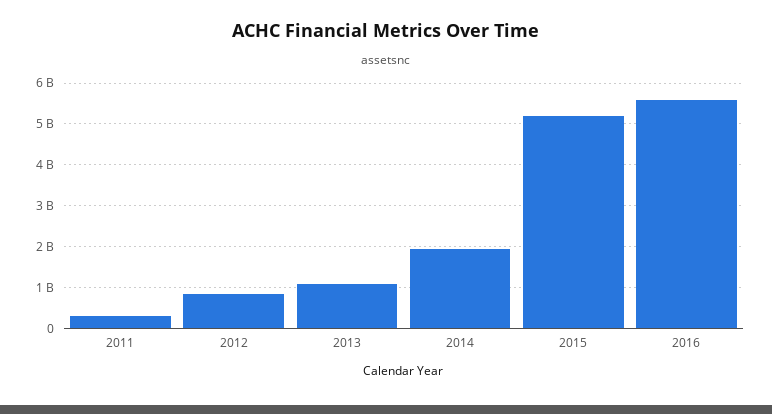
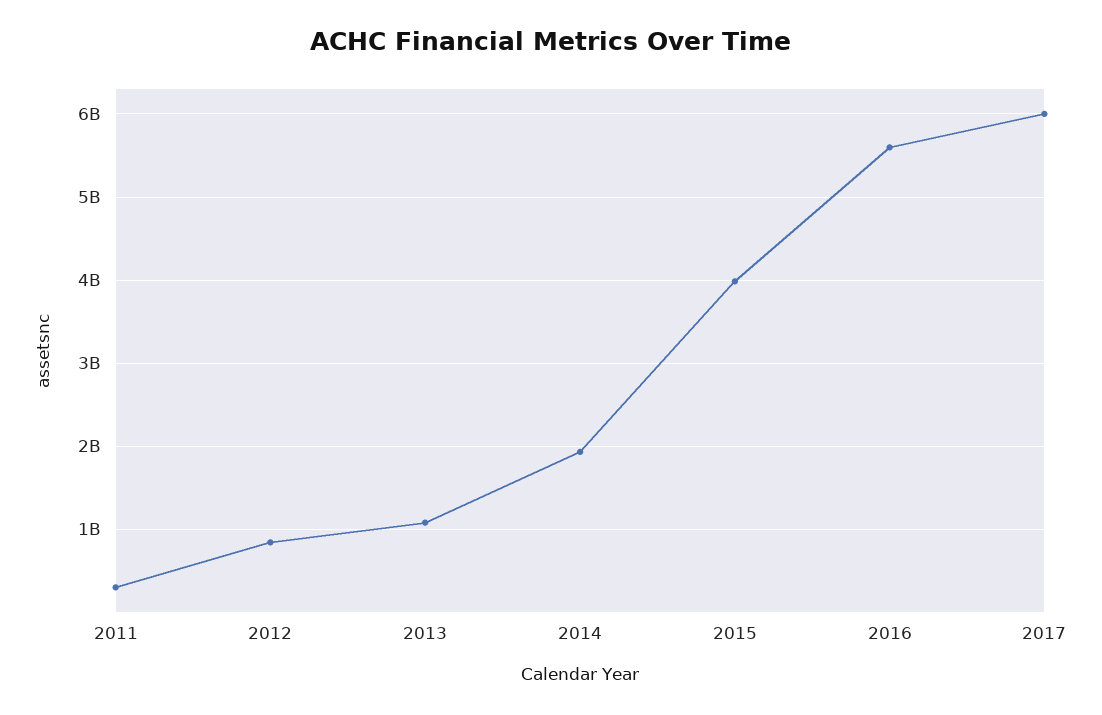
2015: 5200000000 -> 4000000000
2017: none -> 6000000000

